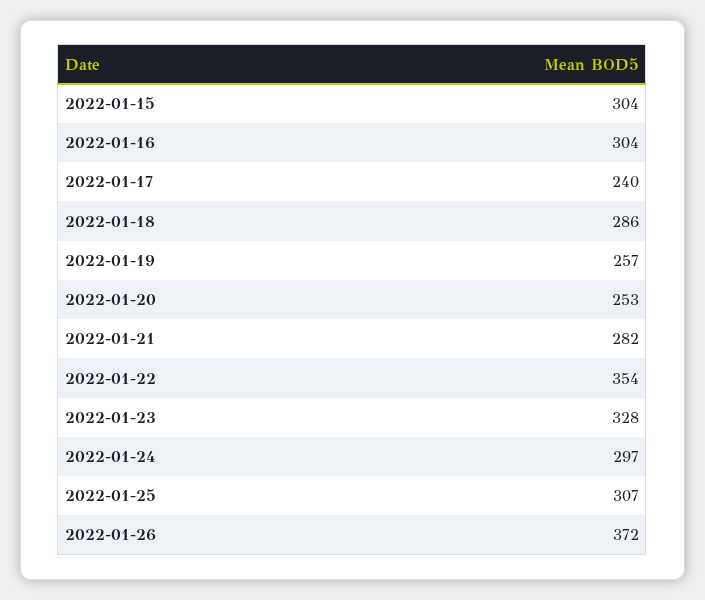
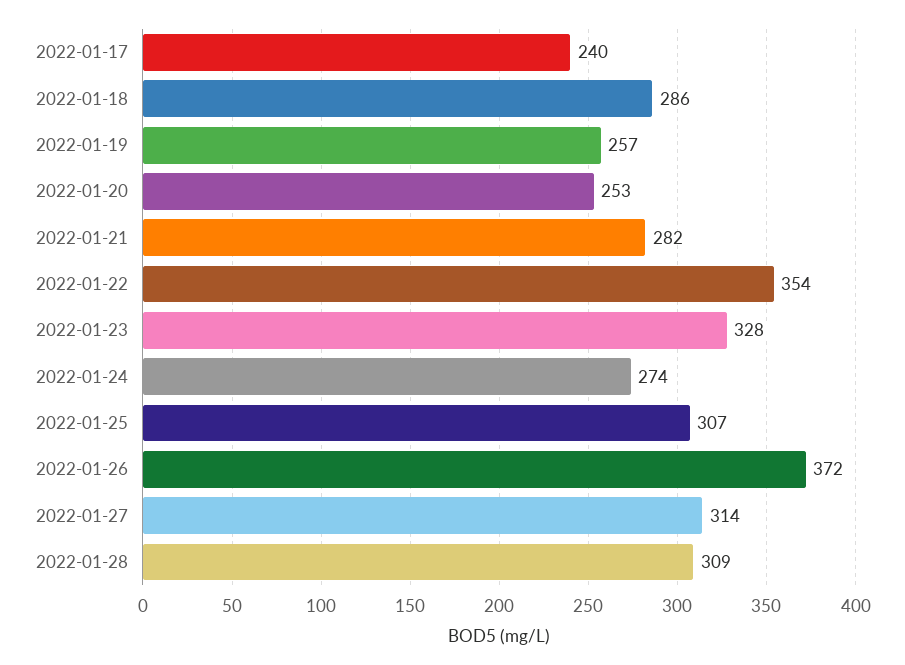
2022-01-15: 304 -> none
2022-01-16: 304 -> none
2022-01-24: 297 -> 274
2022-01-27: none -> 314
2022-01-28: none -> 309

